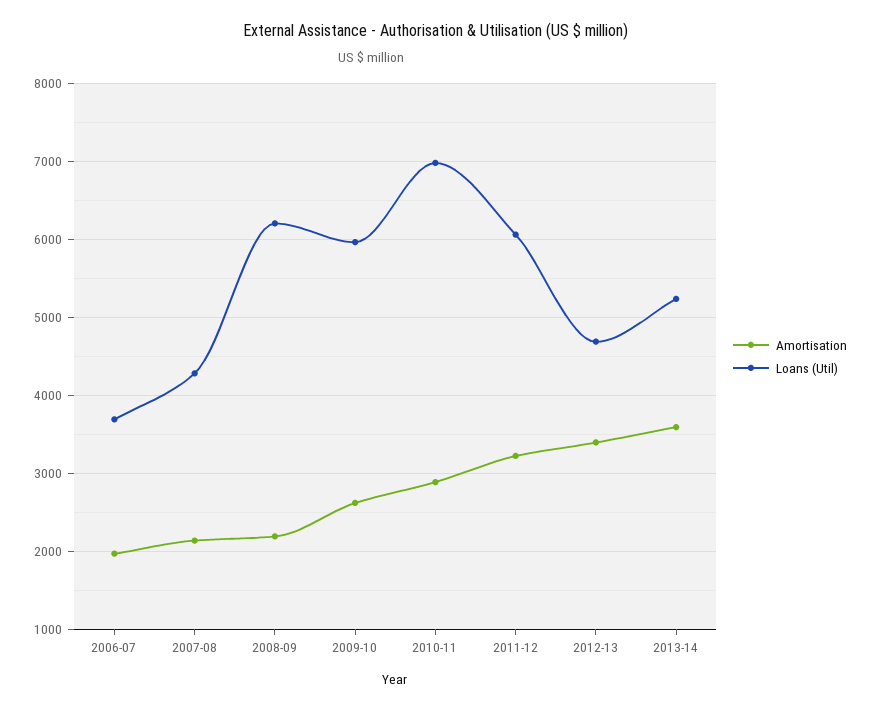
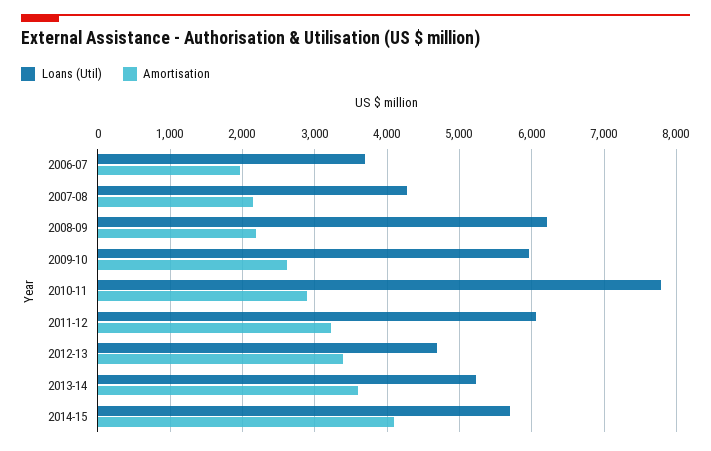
Loans (Util), 2010-11: 7000 -> 7800
Loans (Util), 2014-15: none -> 5700
Amortisation, 2014-15: none -> 4100

